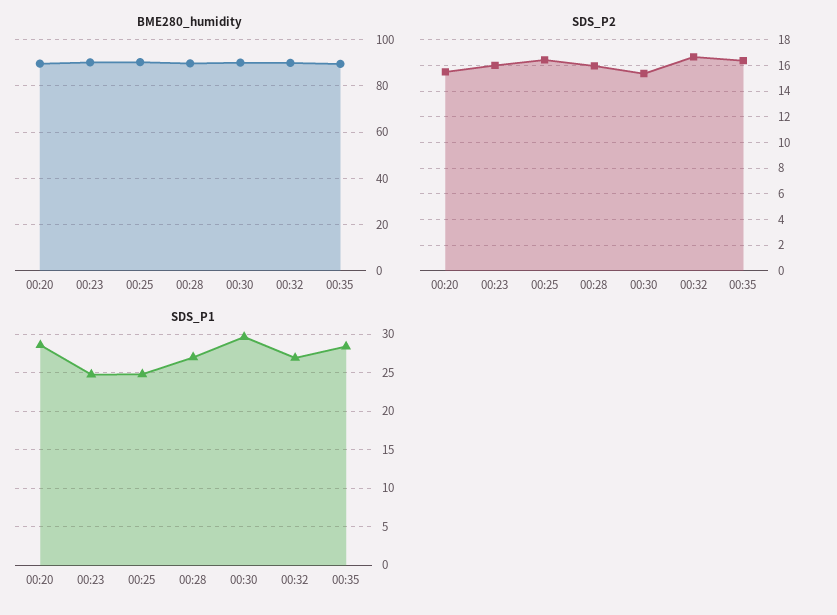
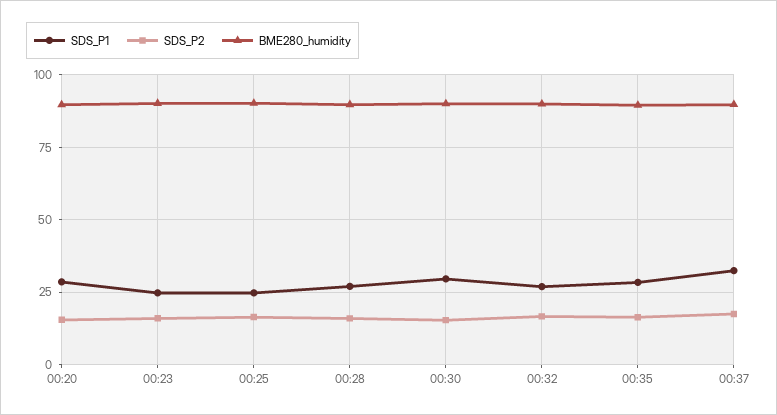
SDS_P1, 00:37: none -> 32.5
SDS_P2, 00:37: none -> 17.5
BME280_humidity, 00:37: none -> 90

